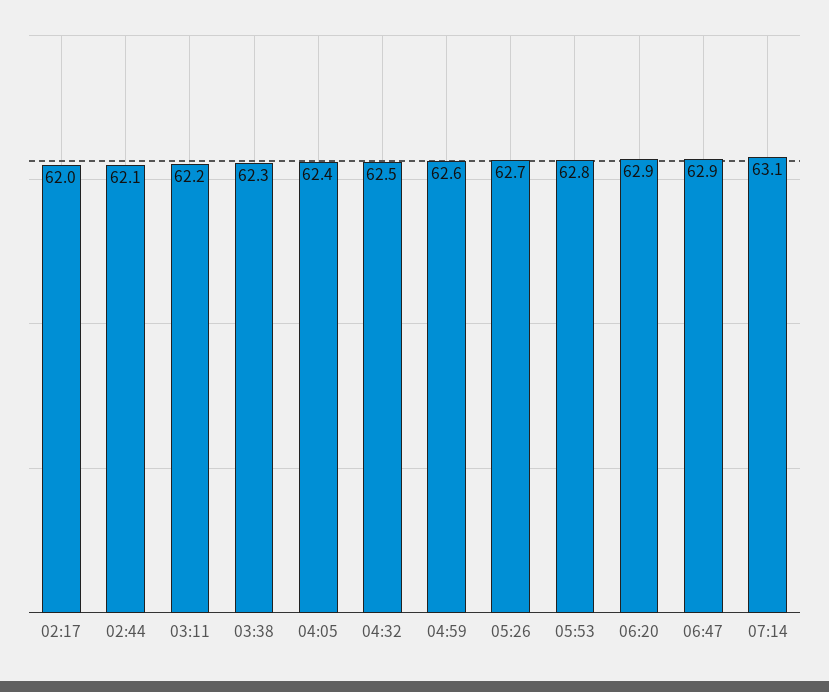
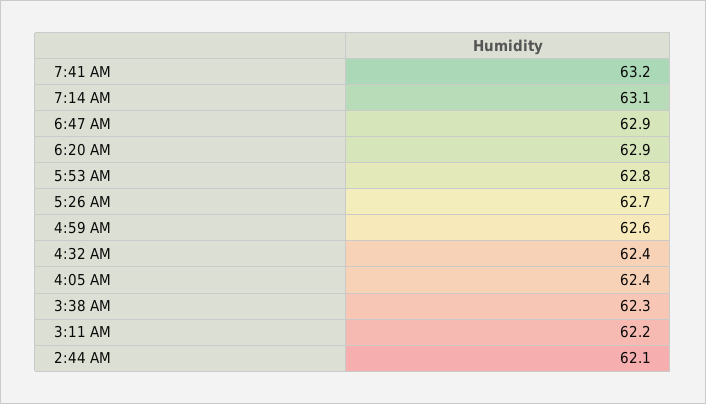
02:17: 62 -> none
04:32: 62.5 -> 62.4
7:41 AM: none -> 63.2

